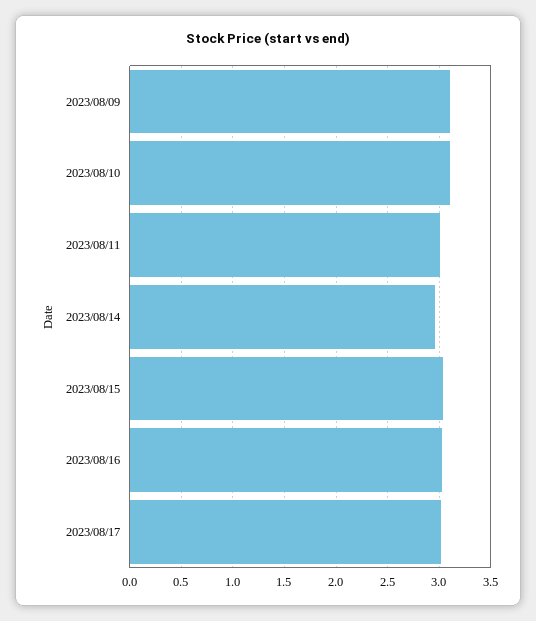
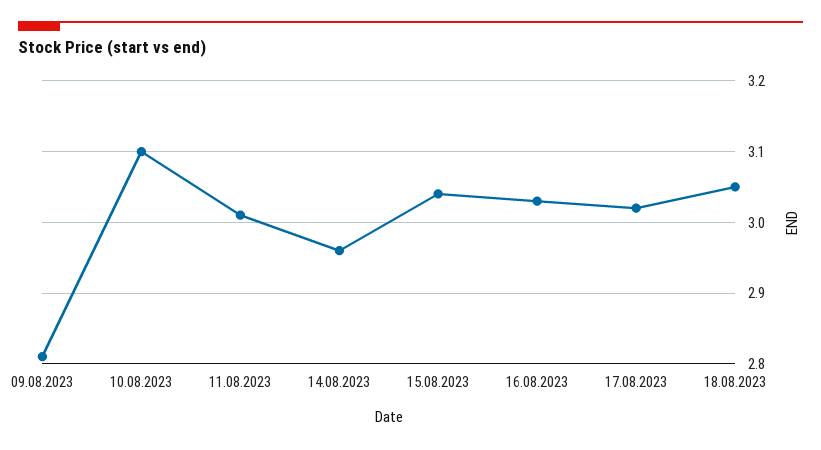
2023/08/09: 3.1 -> 2.81
18.08.2023: none -> 3.05

